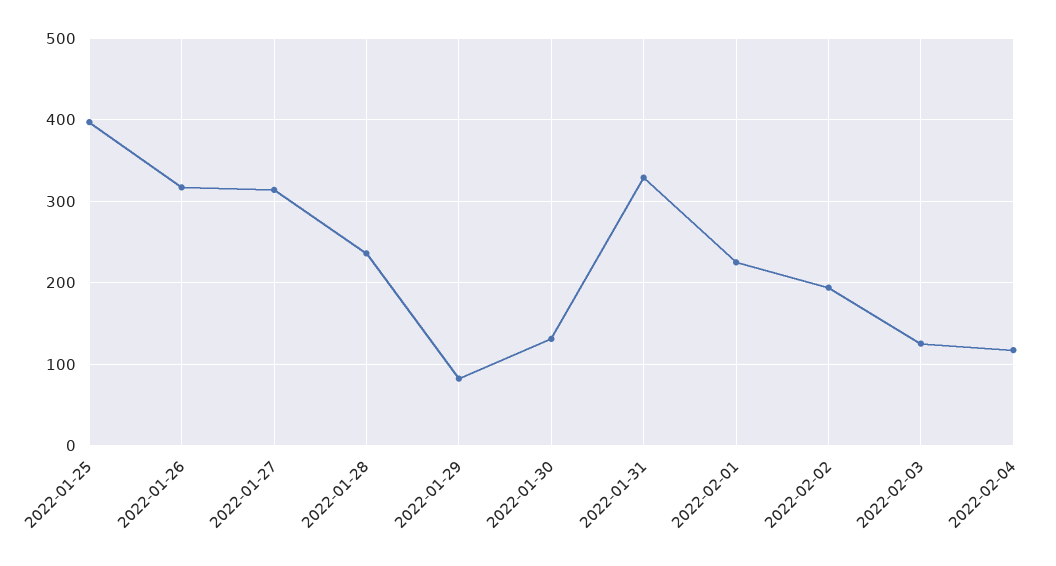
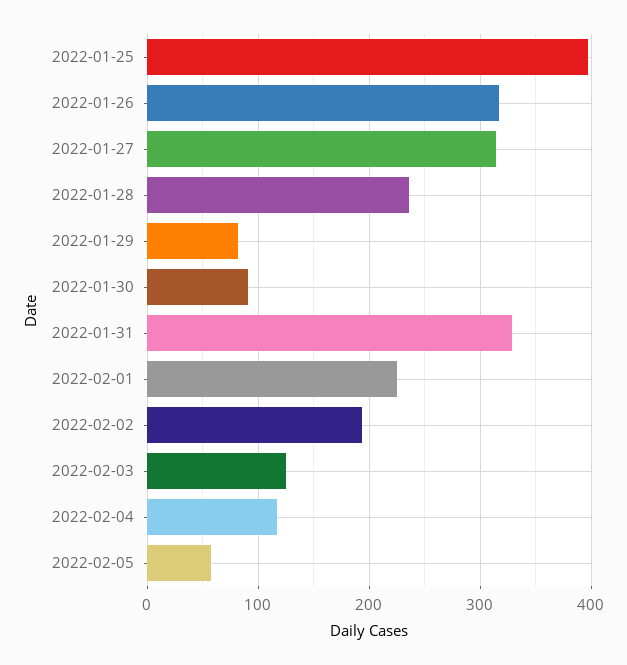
2022-01-30: 130 -> 90
2022-02-05: none -> 60

